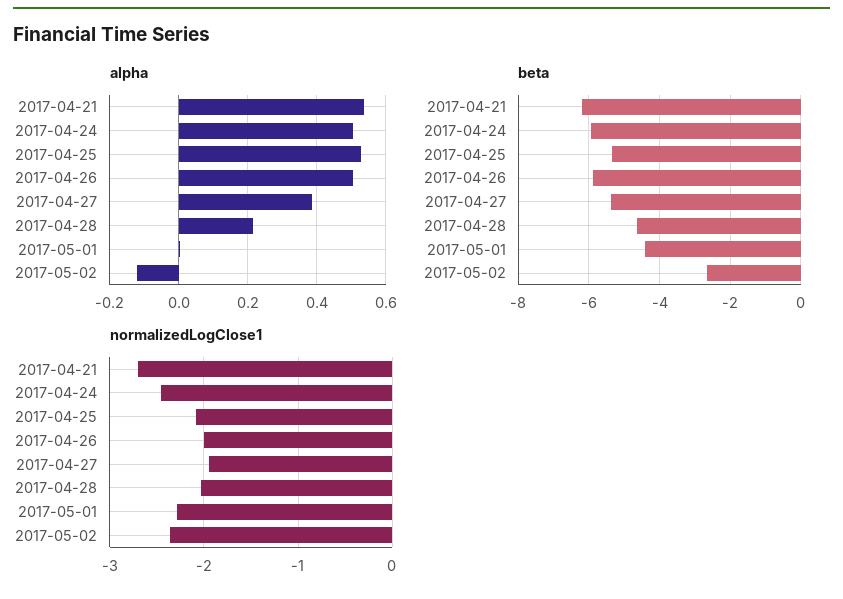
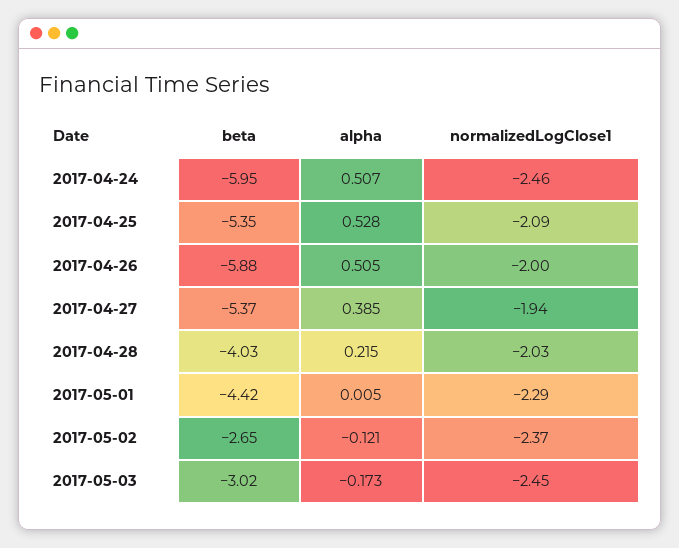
alpha, 2017-04-21: 0.54 -> none
beta, 2017-04-21: -6.2 -> none
beta, 2017-04-28: -4.6 -> -4.03
normalizedLogClose1, 2017-04-21: -2.7 -> none
beta, 2017-05-03: none -> -3.02
alpha, 2017-05-03: none -> -0.173
normalizedLogClose1, 2017-05-03: none -> -2.45

